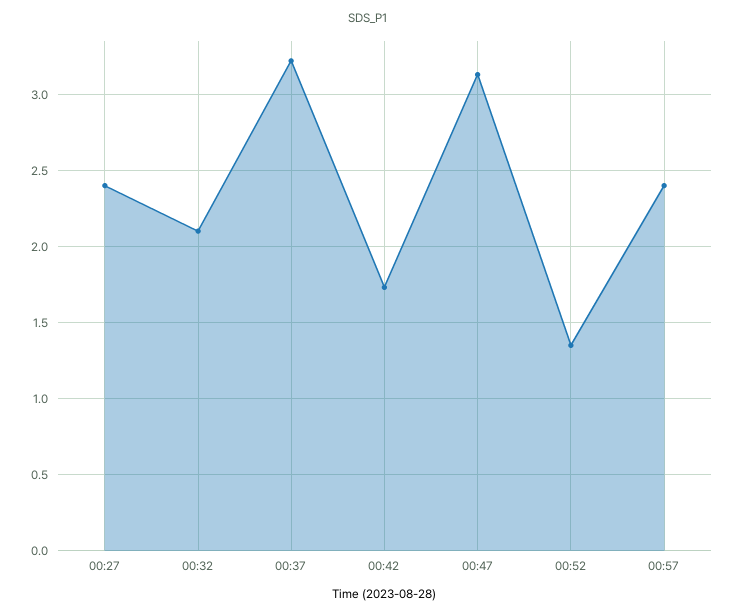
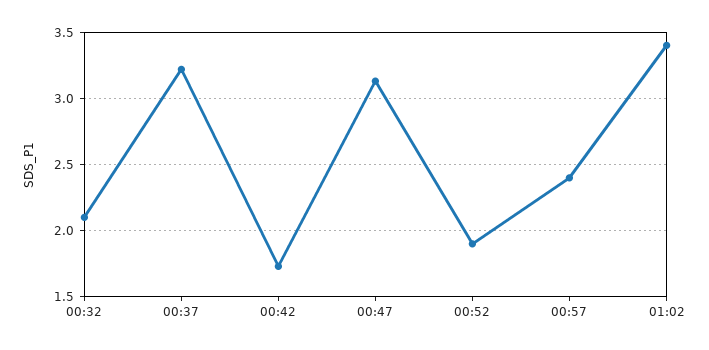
00:27: 2.4 -> none
00:52: 1.35 -> 1.9
01:02: none -> 3.4

